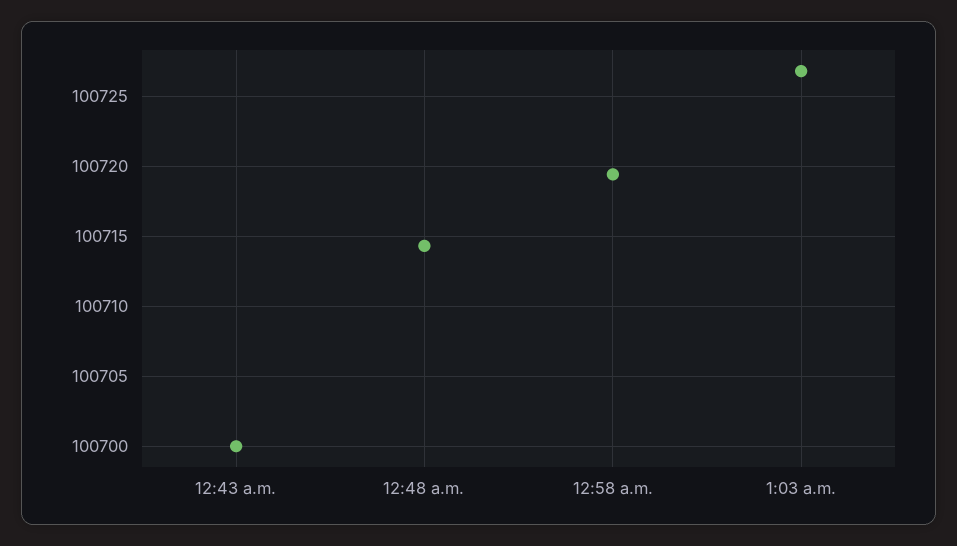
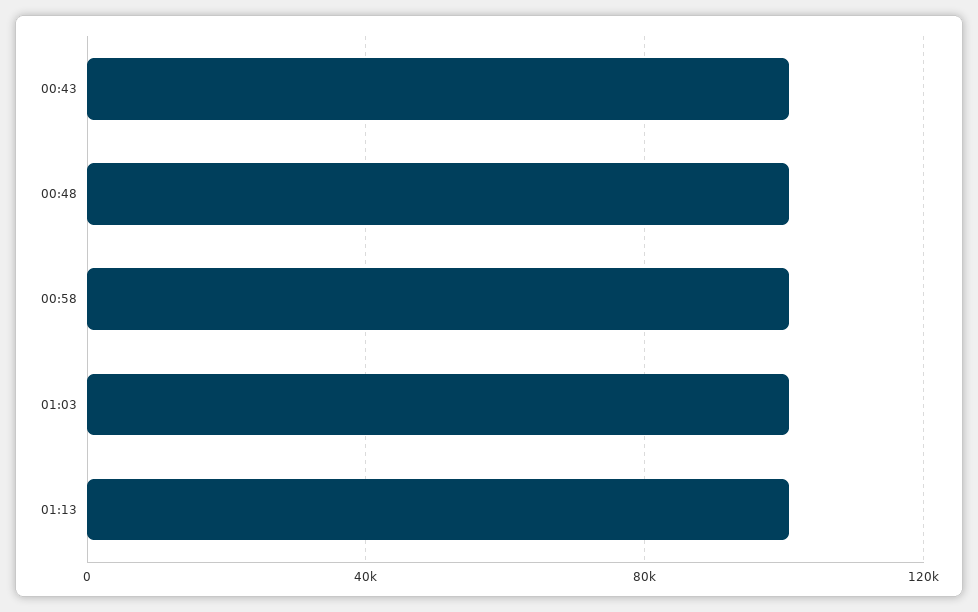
01:13: none -> 100000

